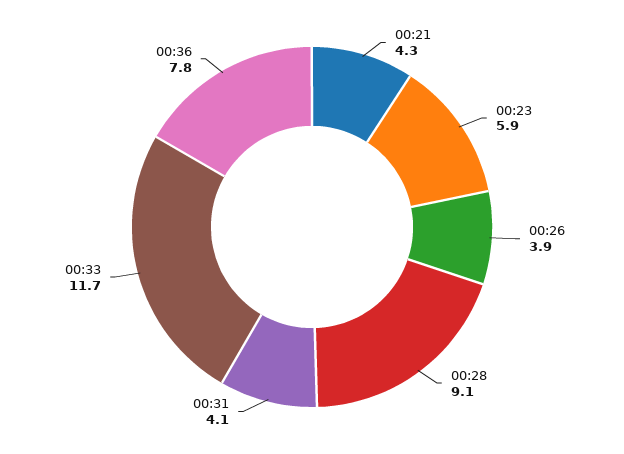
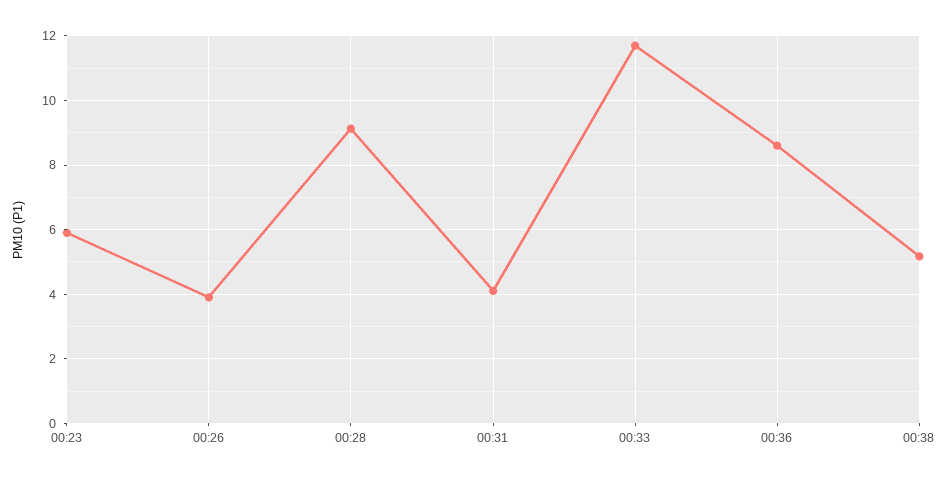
00:21: 4.3 -> none
00:36: 7.8 -> 8.6
00:38: none -> 5.2

